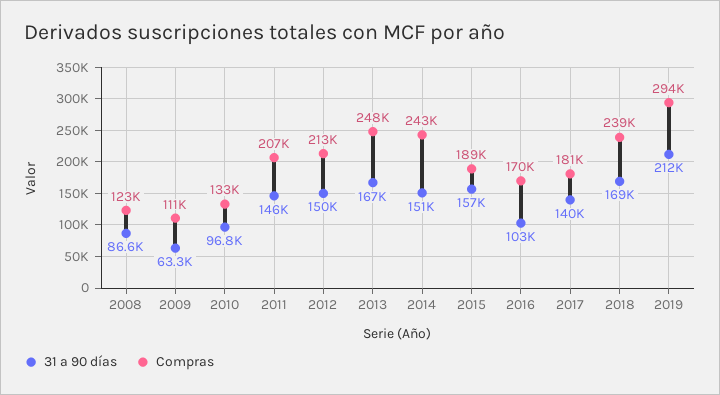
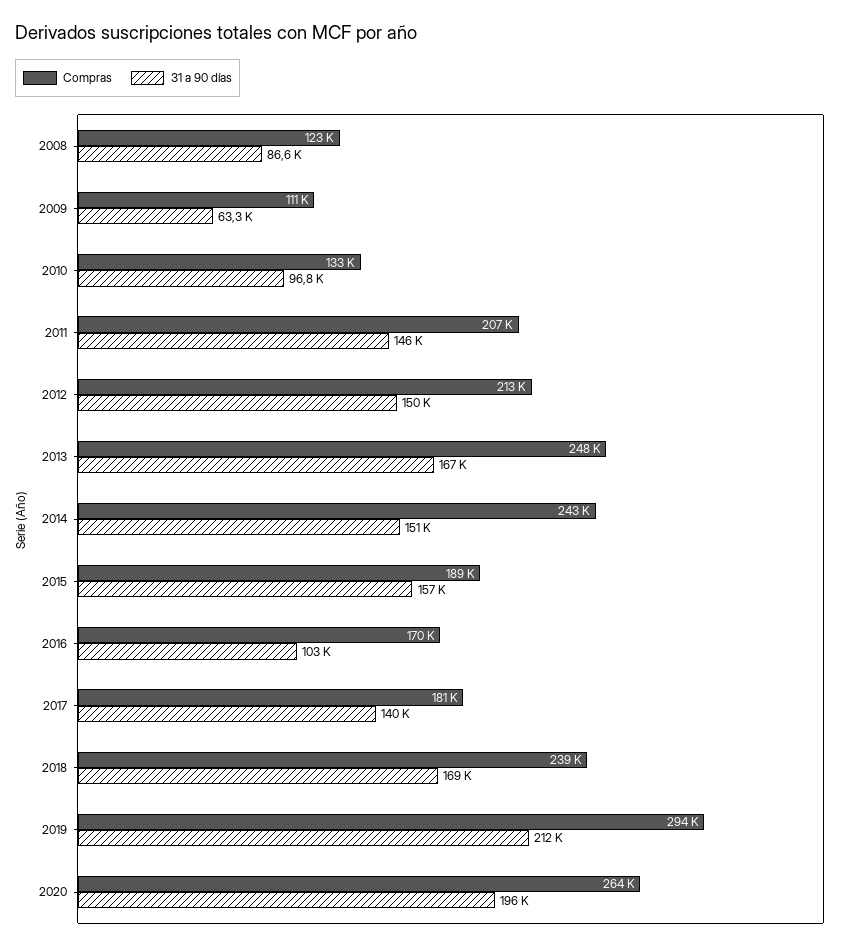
Compras, 2020: none -> 264000
31 a 90 días, 2020: none -> 196000

